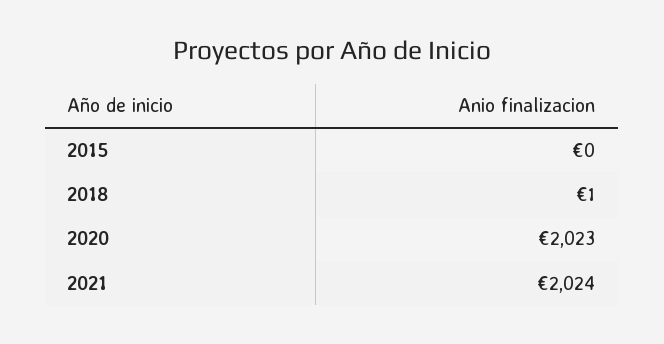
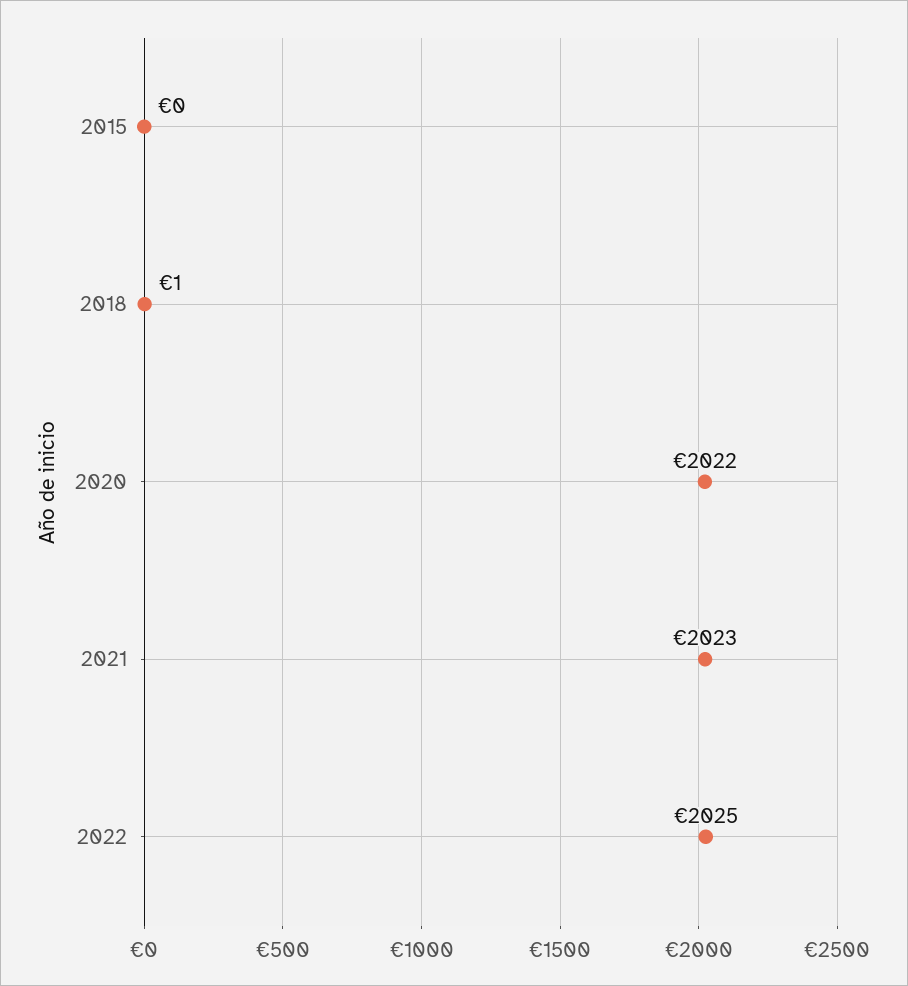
2020: 2023 -> 2022
2021: 2024 -> 2023
2022: none -> 2025

